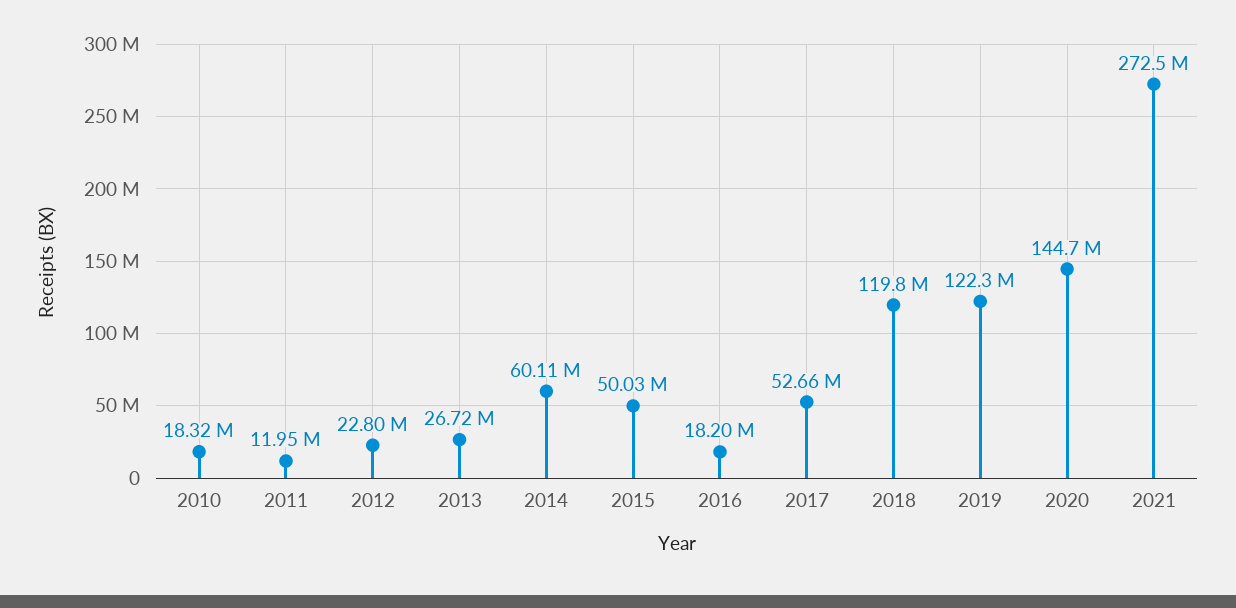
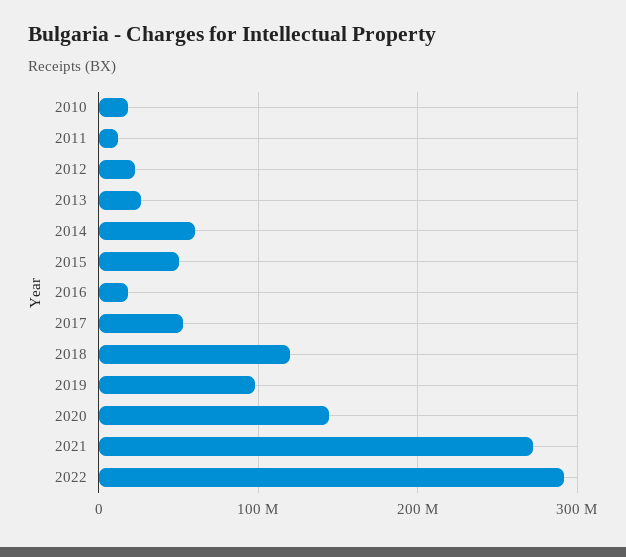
2019: 122300000 -> 100000000
2022: none -> 290000000

